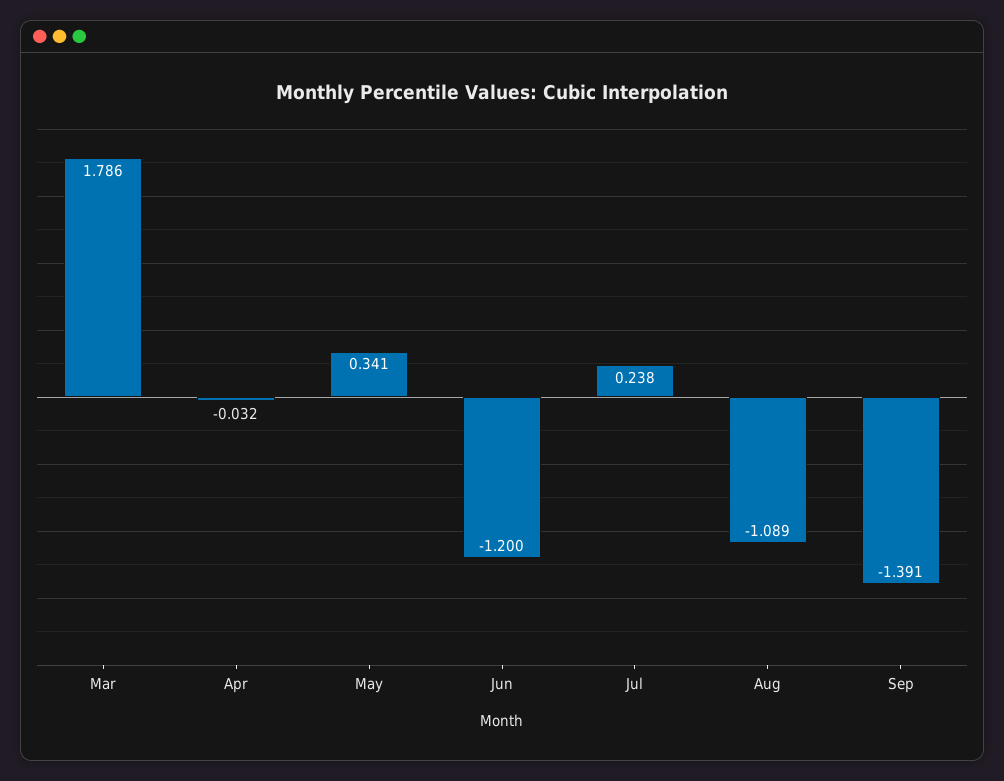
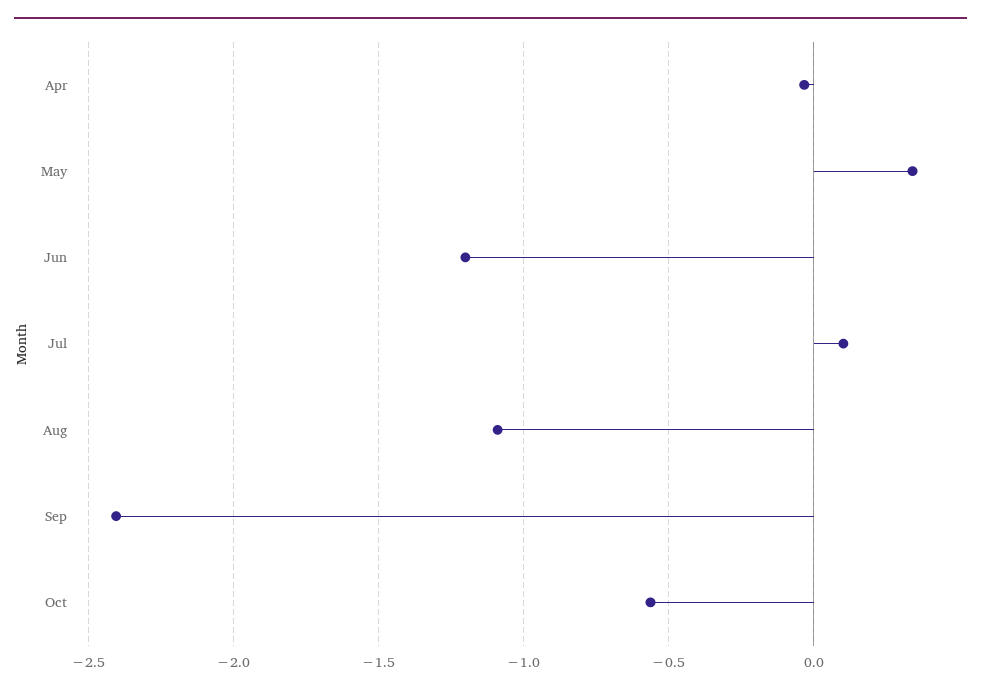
Mar: 1.786 -> none
Jul: 0.238 -> 0.1
Sep: -1.391 -> -2.4
Oct: none -> -0.55

